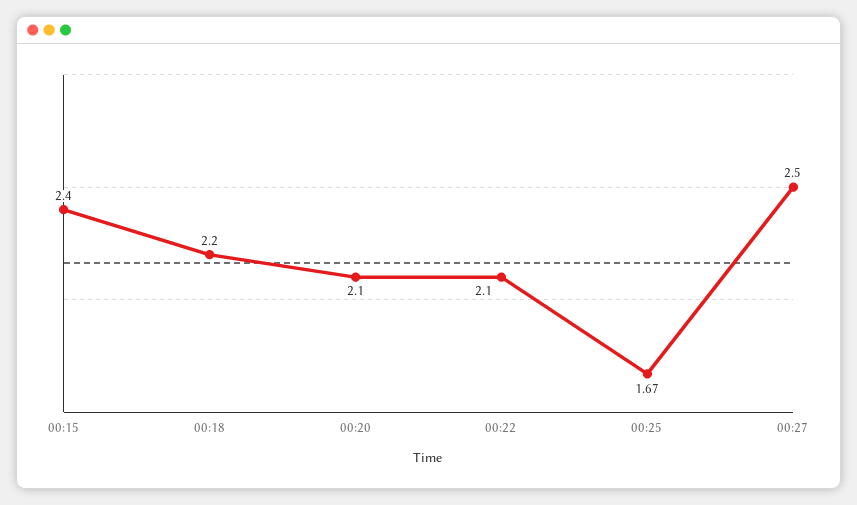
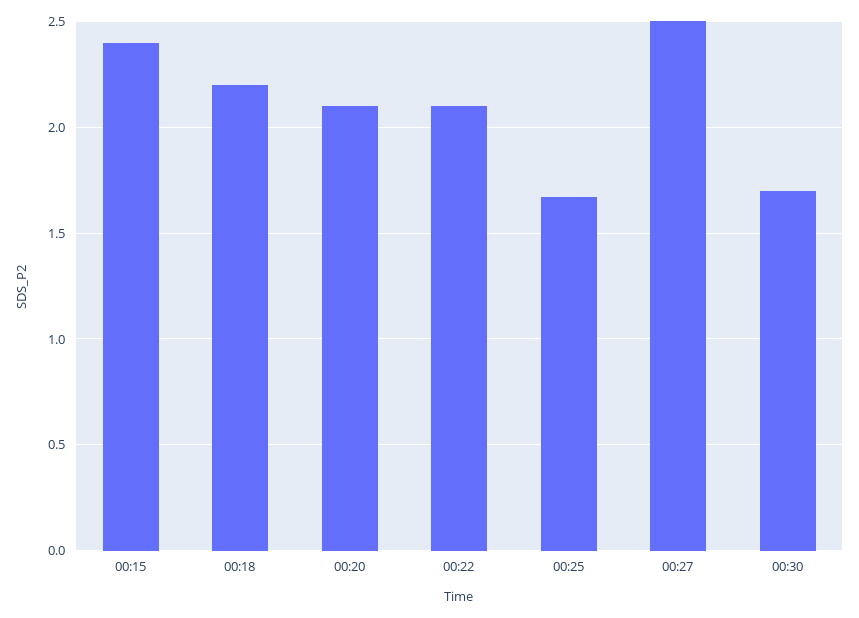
00:30: none -> 1.7

